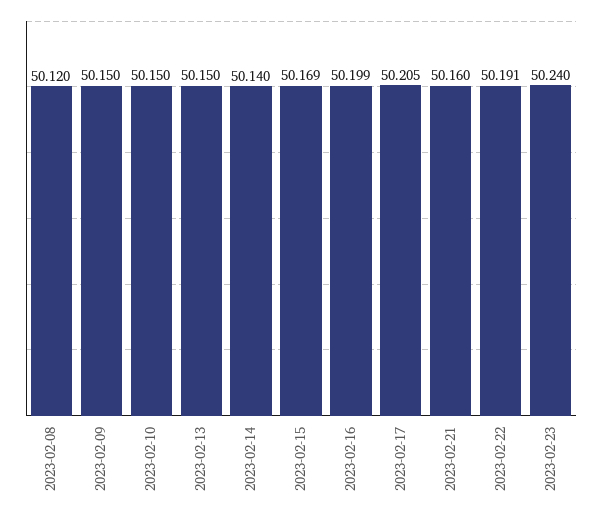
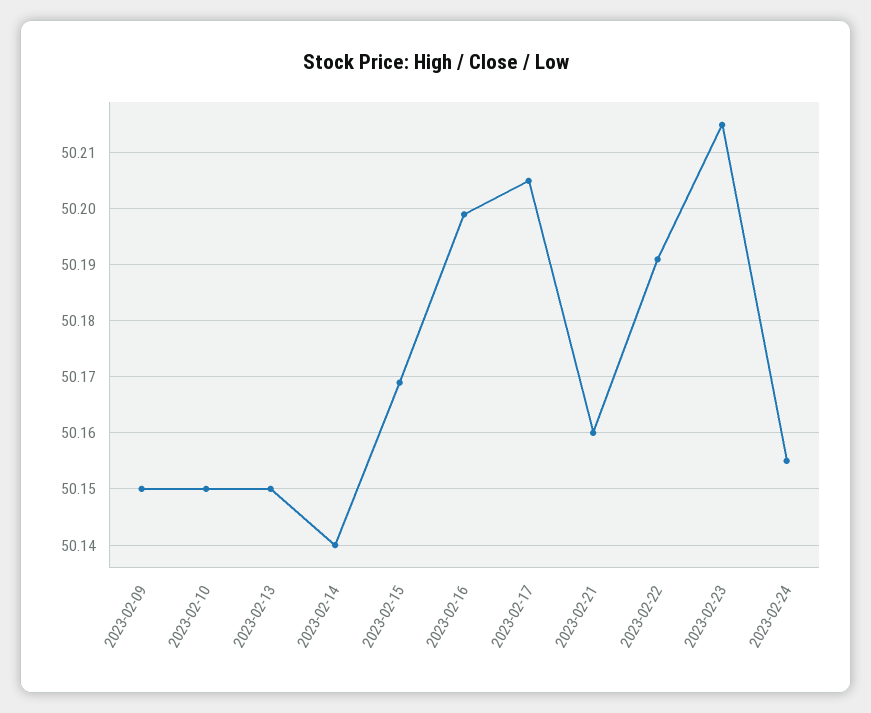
2023-02-08: 50.12 -> none
2023-02-23: 50.24 -> 50.215
2023-02-24: none -> 50.155

